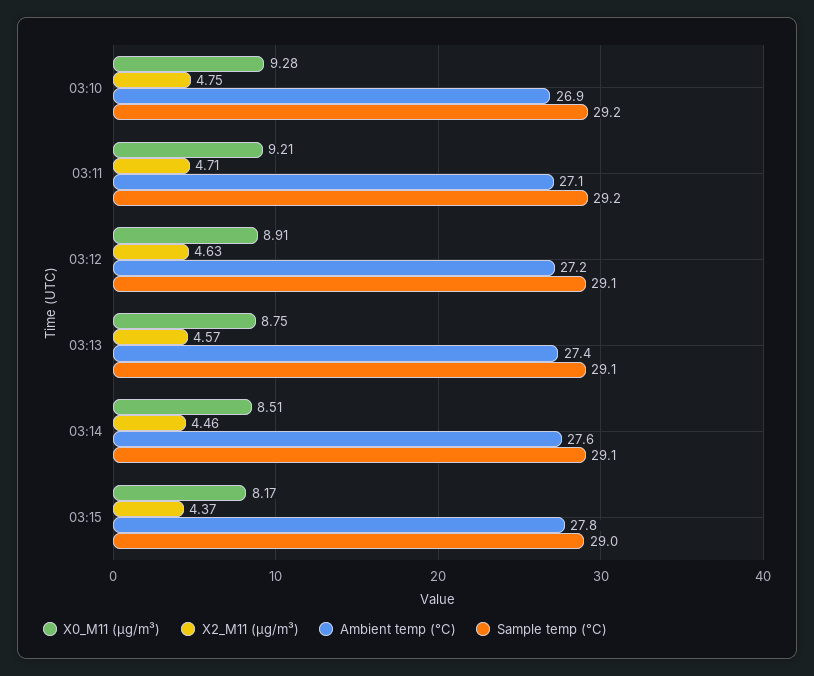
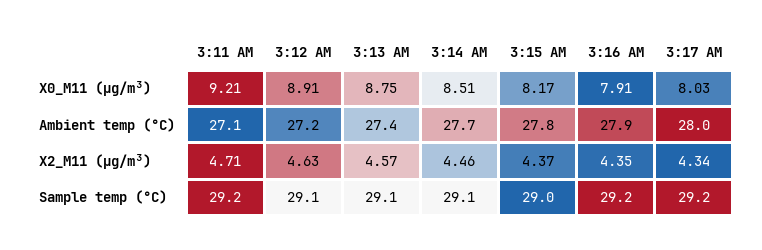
X0_M11 (μg/m³), 03:10: 9.28 -> none
X2_M11 (μg/m³), 03:10: 4.75 -> none
Ambient temp (°C), 03:10: 26.9 -> none
Sample temp (°C), 03:10: 29.2 -> none
Ambient temp (°C), 03:14: 27.6 -> 27.7
X0_M11 (μg/m³), 3:16 AM: none -> 7.91
X0_M11 (μg/m³), 3:17 AM: none -> 8.03
Ambient temp (°C), 3:16 AM: none -> 27.9
Ambient temp (°C), 3:17 AM: none -> 28
X2_M11 (μg/m³), 3:16 AM: none -> 4.35
X2_M11 (μg/m³), 3:17 AM: none -> 4.34
Sample temp (°C), 3:16 AM: none -> 29.2
Sample temp (°C), 3:17 AM: none -> 29.2

